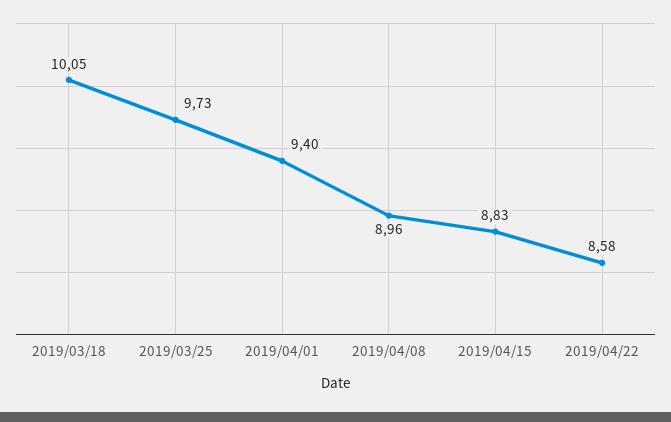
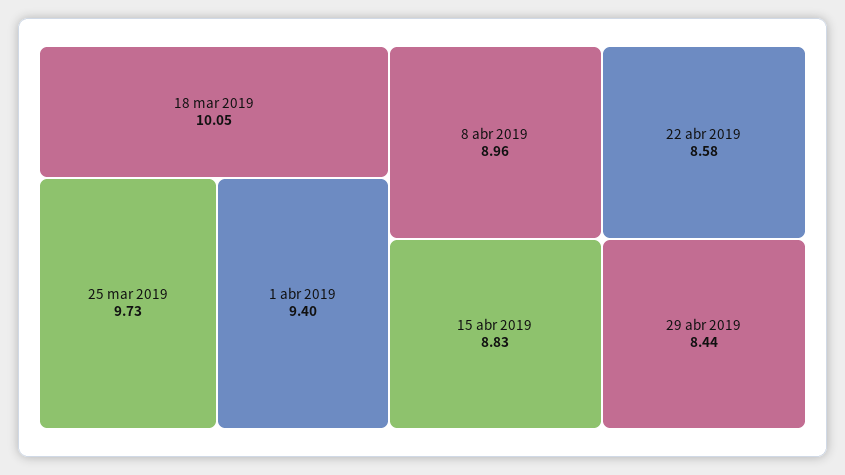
29 abr 2019: none -> 8.44

